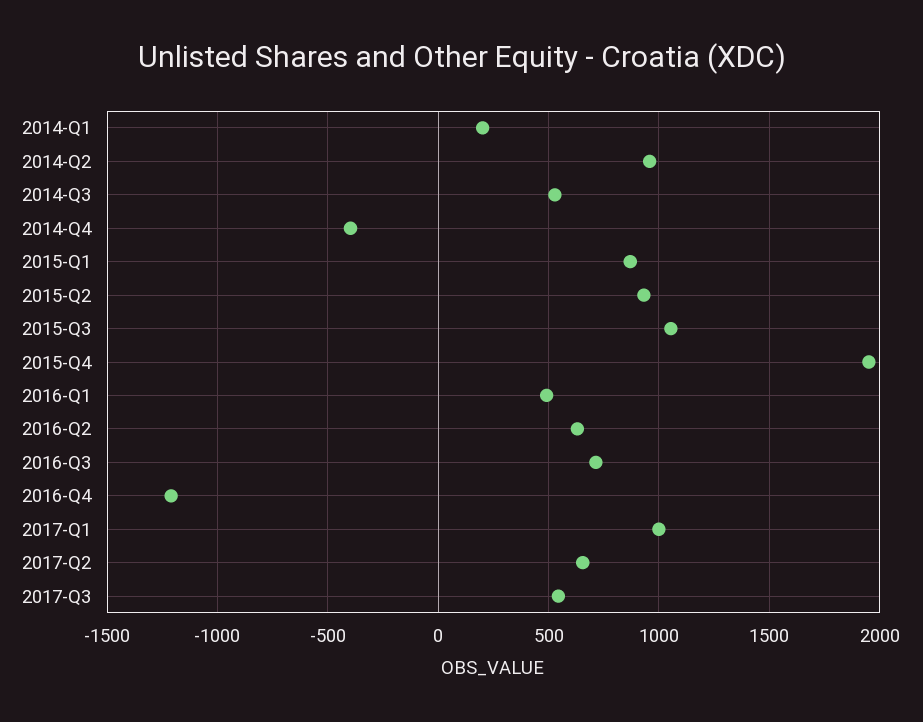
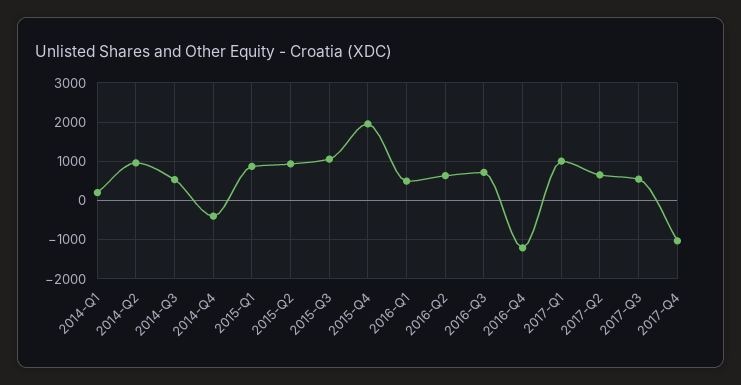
2017-Q4: none -> -1000

